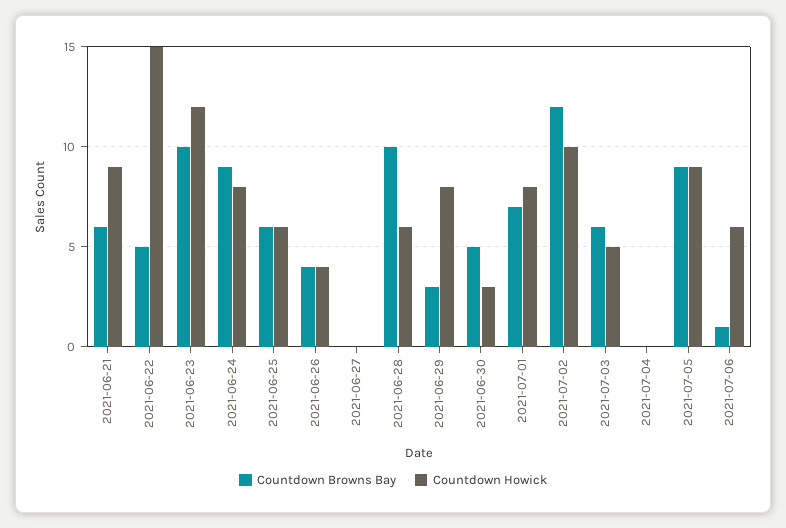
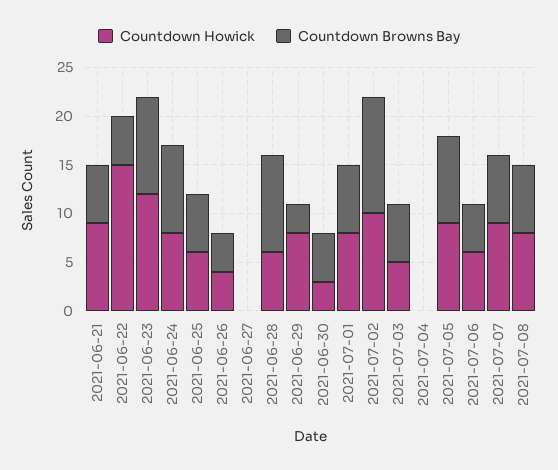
Countdown Browns Bay, 2021-07-06: 1 -> 5
Countdown Howick, 2021-07-07: none -> 9
Countdown Browns Bay, 2021-07-07: none -> 7
Countdown Howick, 2021-07-08: none -> 8
Countdown Browns Bay, 2021-07-08: none -> 7

